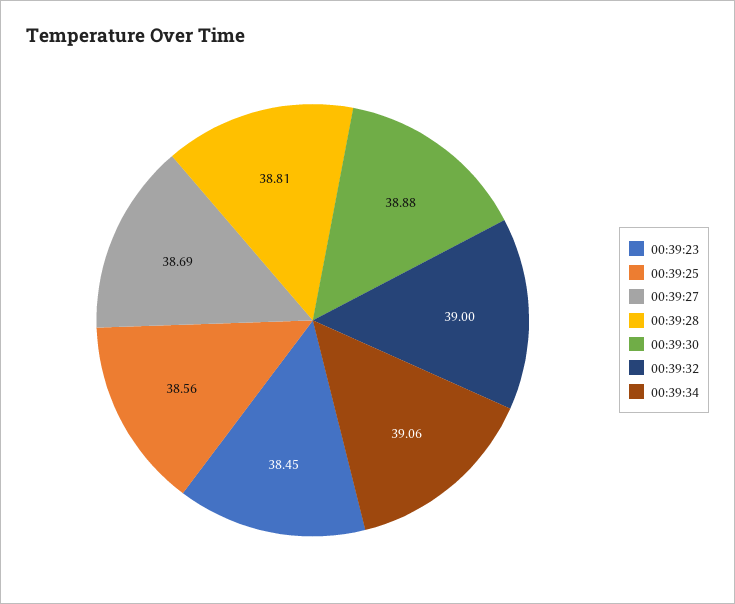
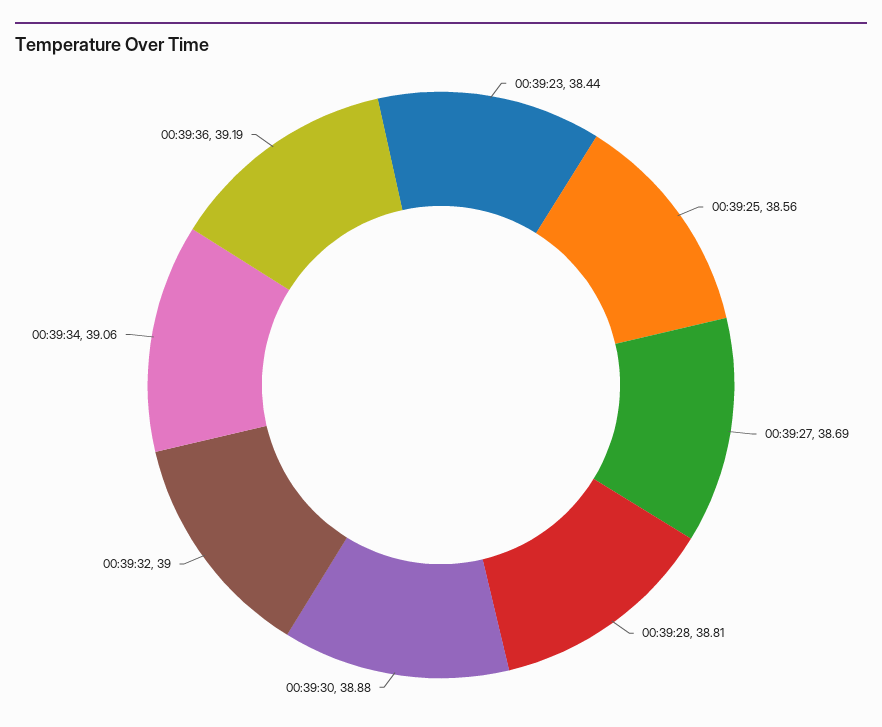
00:39:23: 38.45 -> 38.44
00:39:36: none -> 39.19

